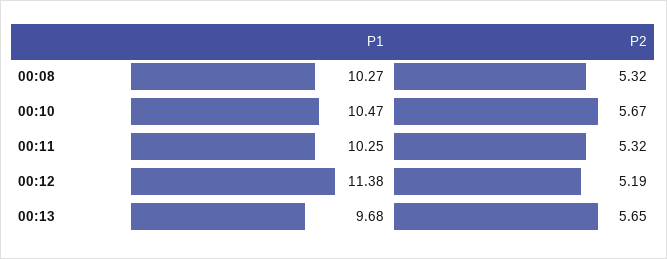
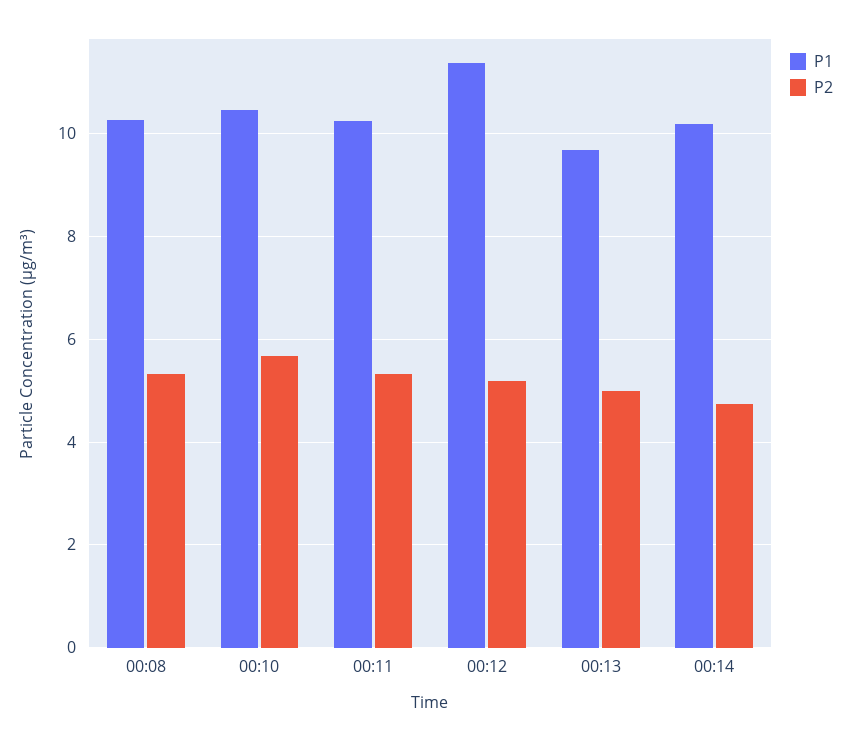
P2, 00:13: 5.65 -> 5
P1, 00:14: none -> 10.2
P2, 00:14: none -> 4.8

